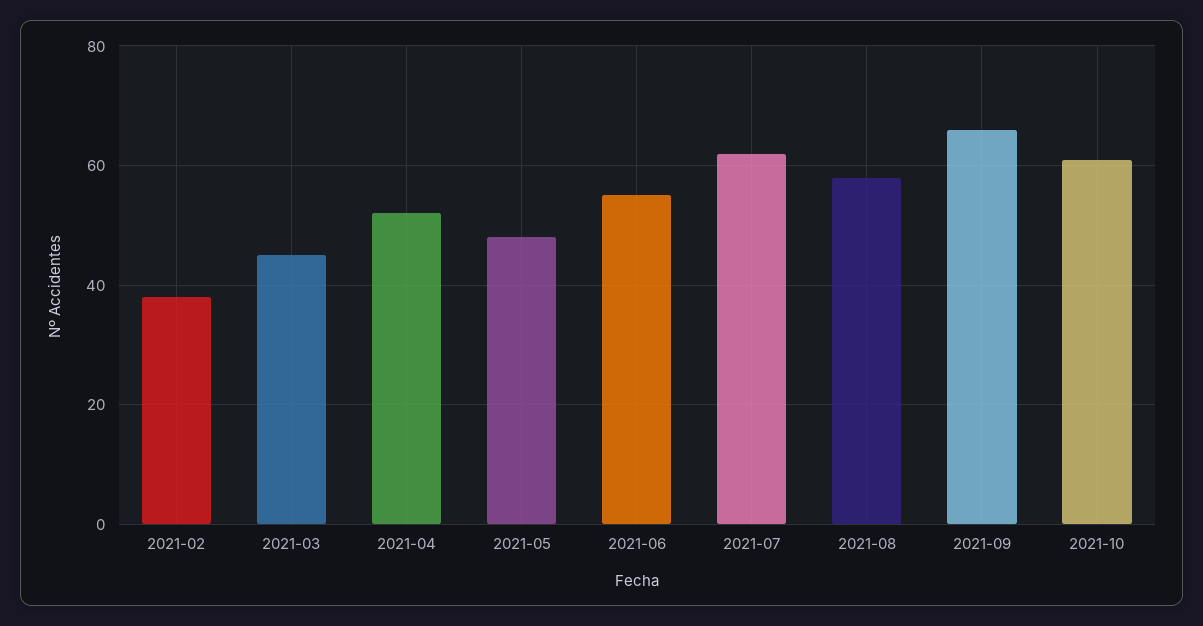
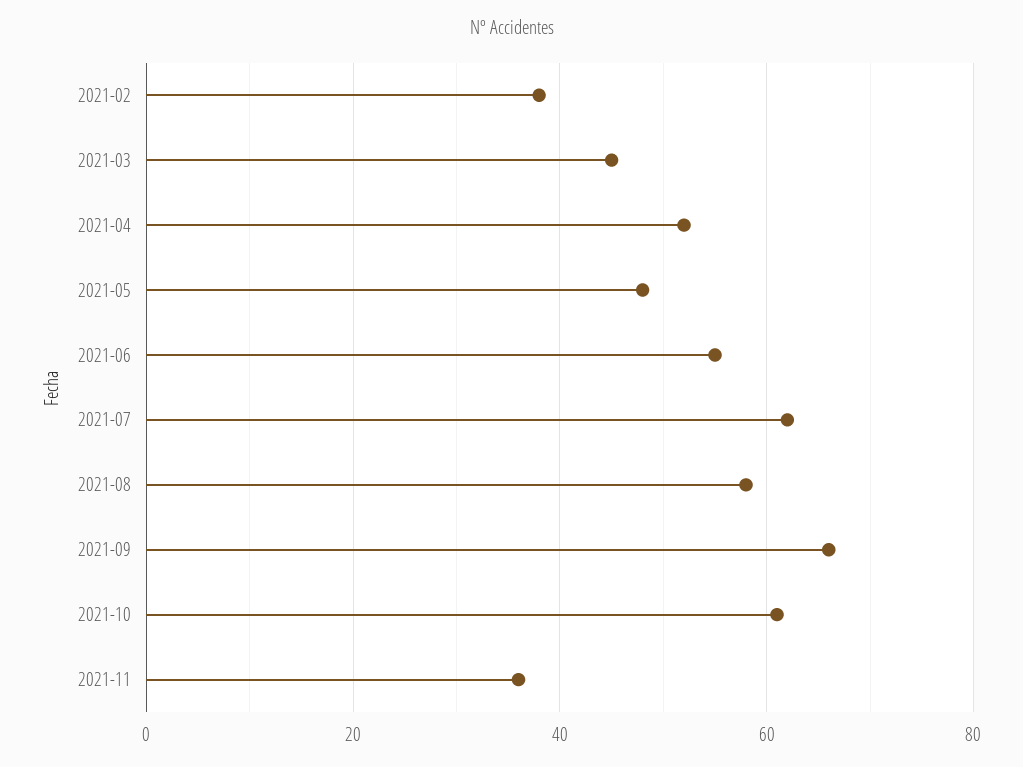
2021-11: none -> 35

